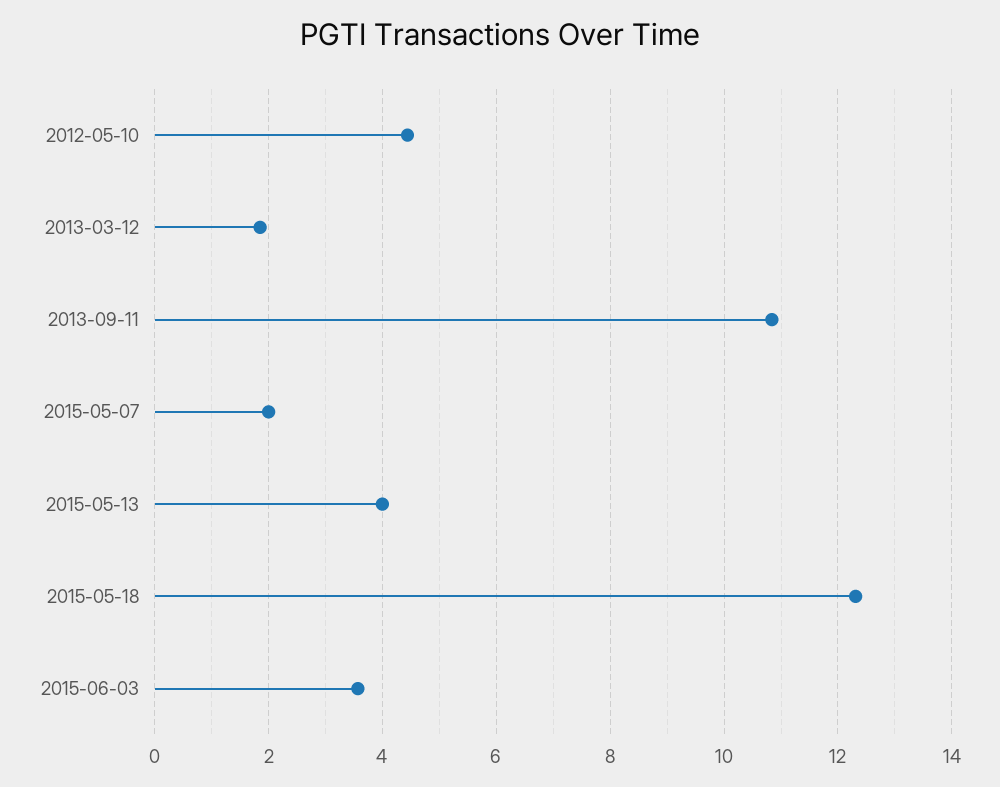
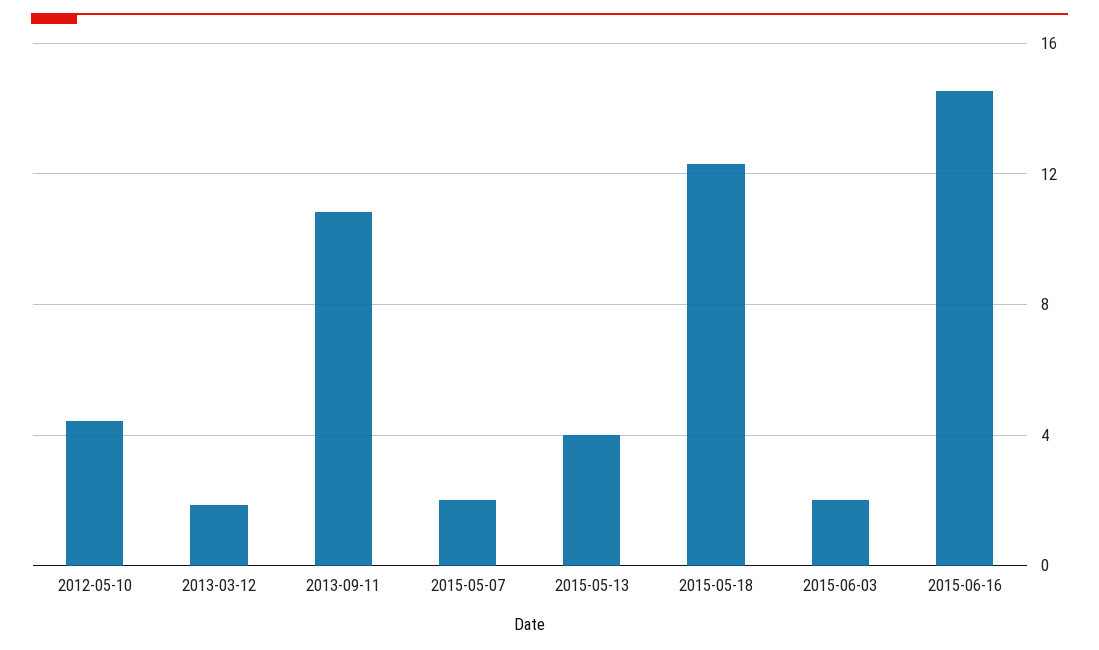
2015-06-03: 3.6 -> 2
2015-06-16: none -> 14.5

